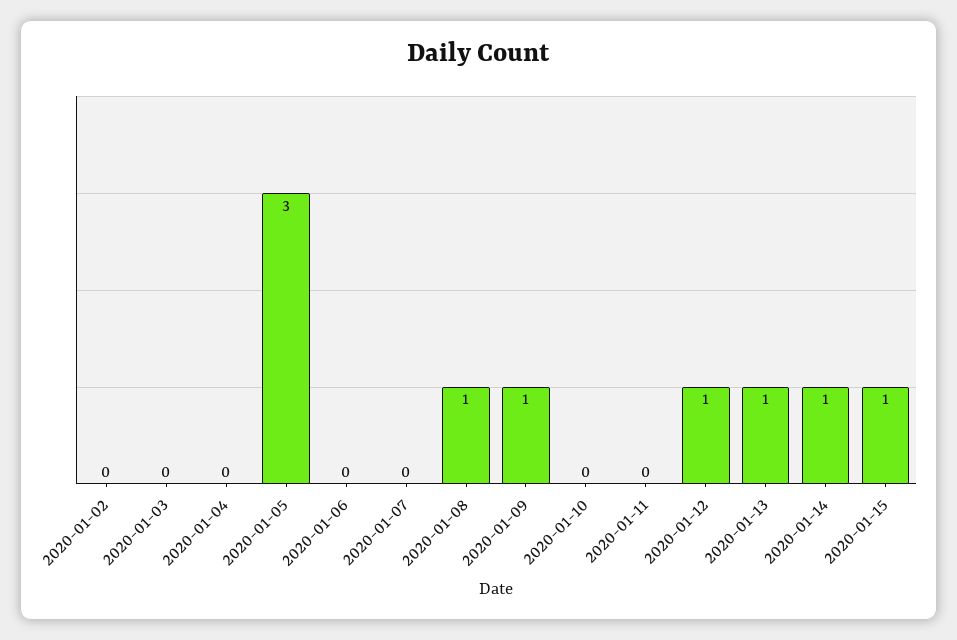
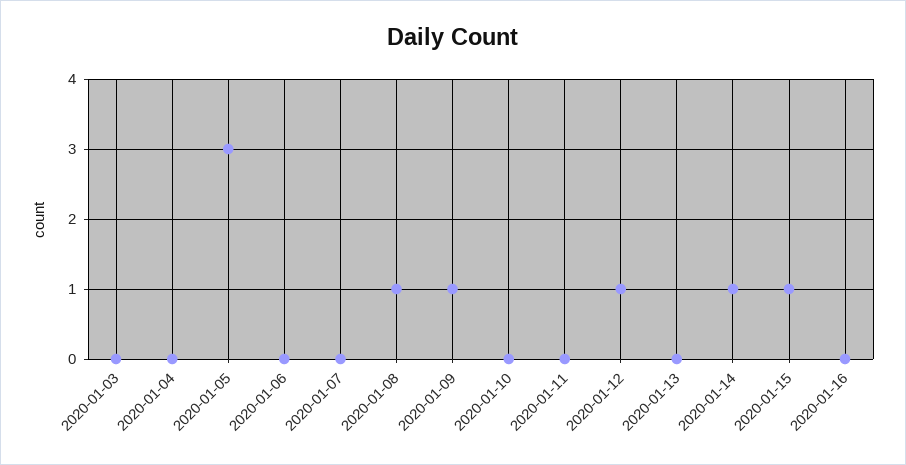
2020-01-02: 0 -> none
2020-01-13: 1 -> 0
2020-01-16: none -> 0

